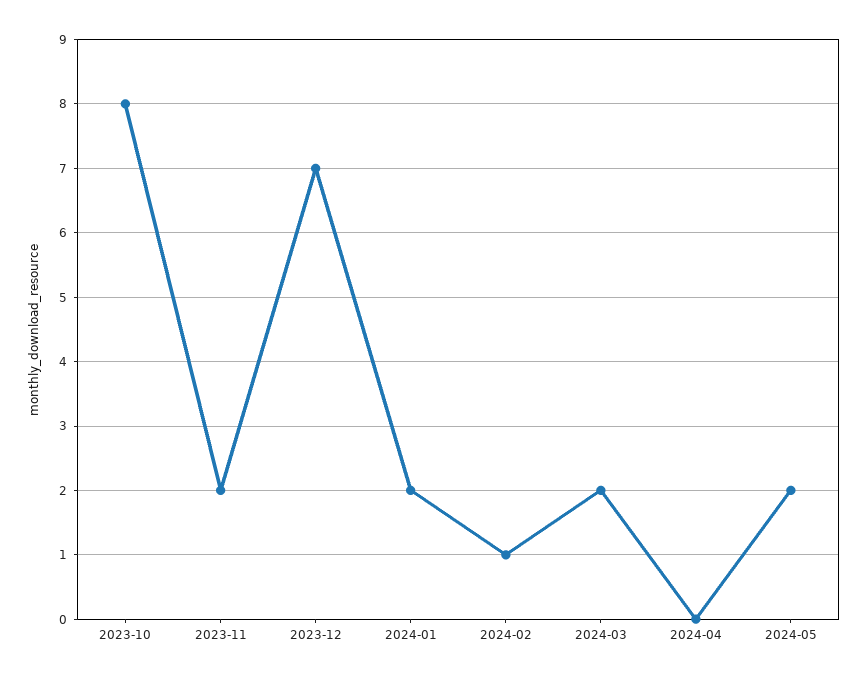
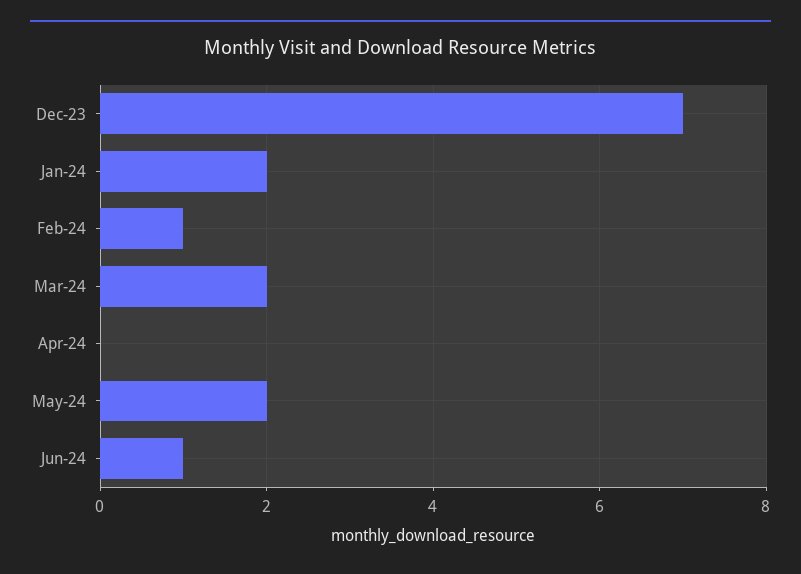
2023-10: 8 -> none
2023-11: 2 -> none
Jun-24: none -> 1

